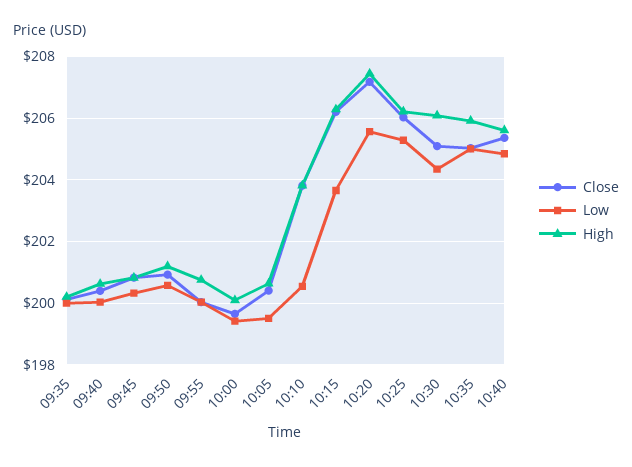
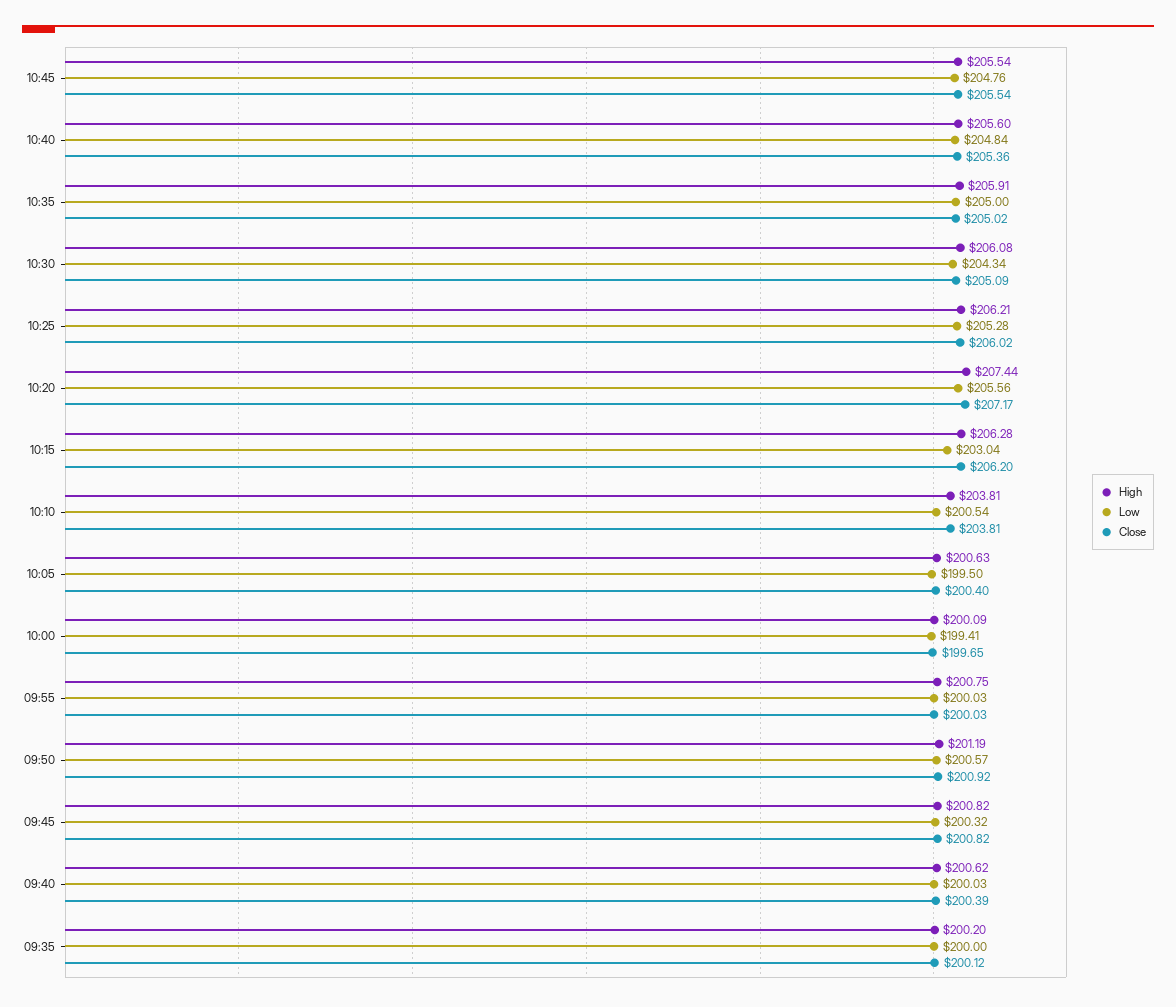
Low, 10:15: 203.6 -> 203.04
High, 10:45: none -> 205.54
Low, 10:45: none -> 204.76
Close, 10:45: none -> 205.54

